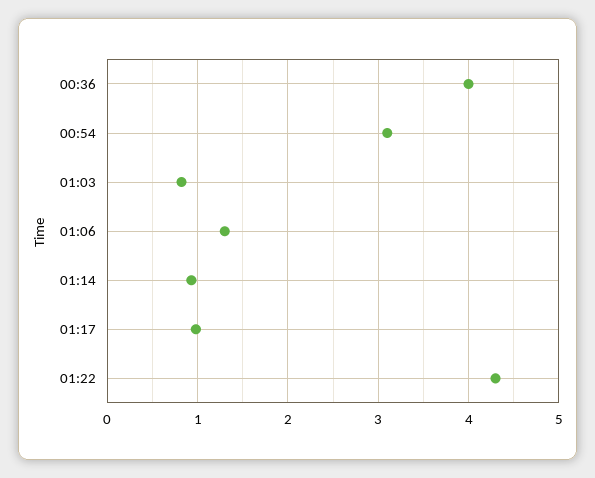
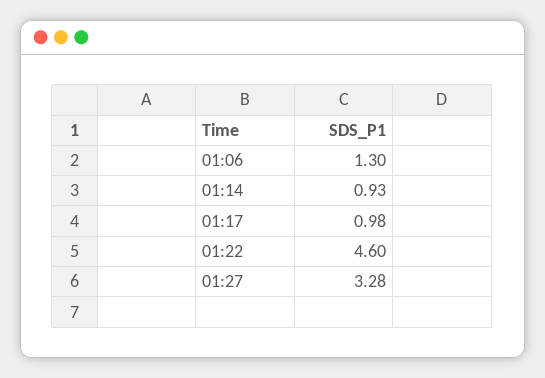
00:36: 4 -> none
00:54: 3.1 -> none
01:03: 0.8 -> none
01:22: 4.3 -> 4.6
01:27: none -> 3.28

